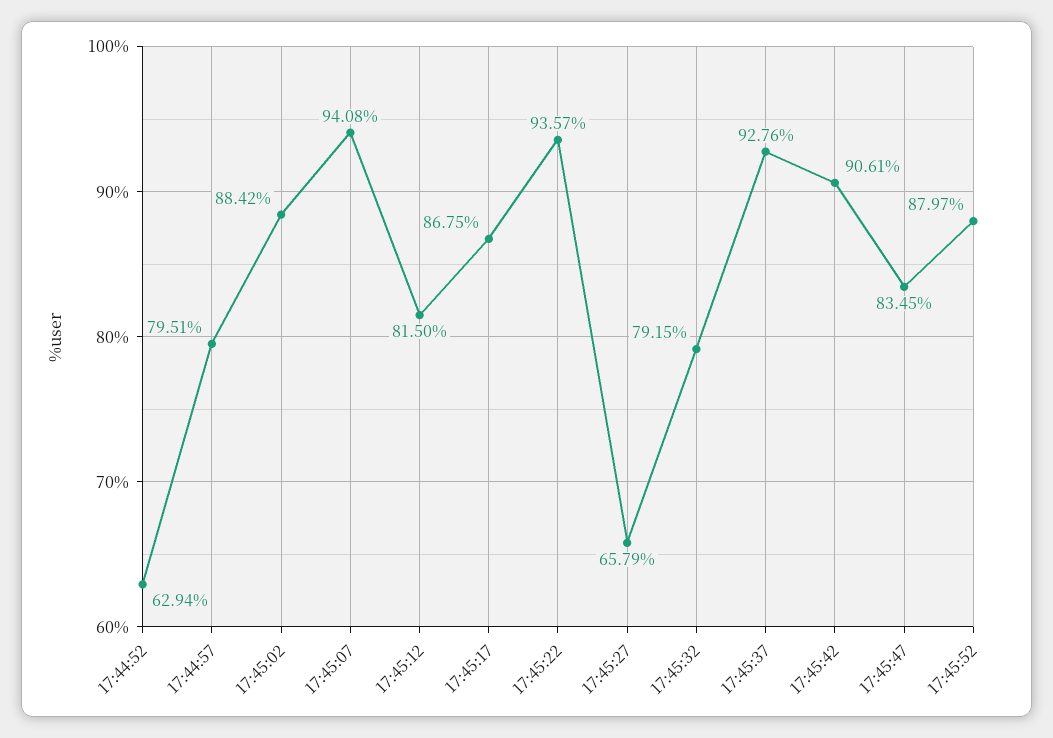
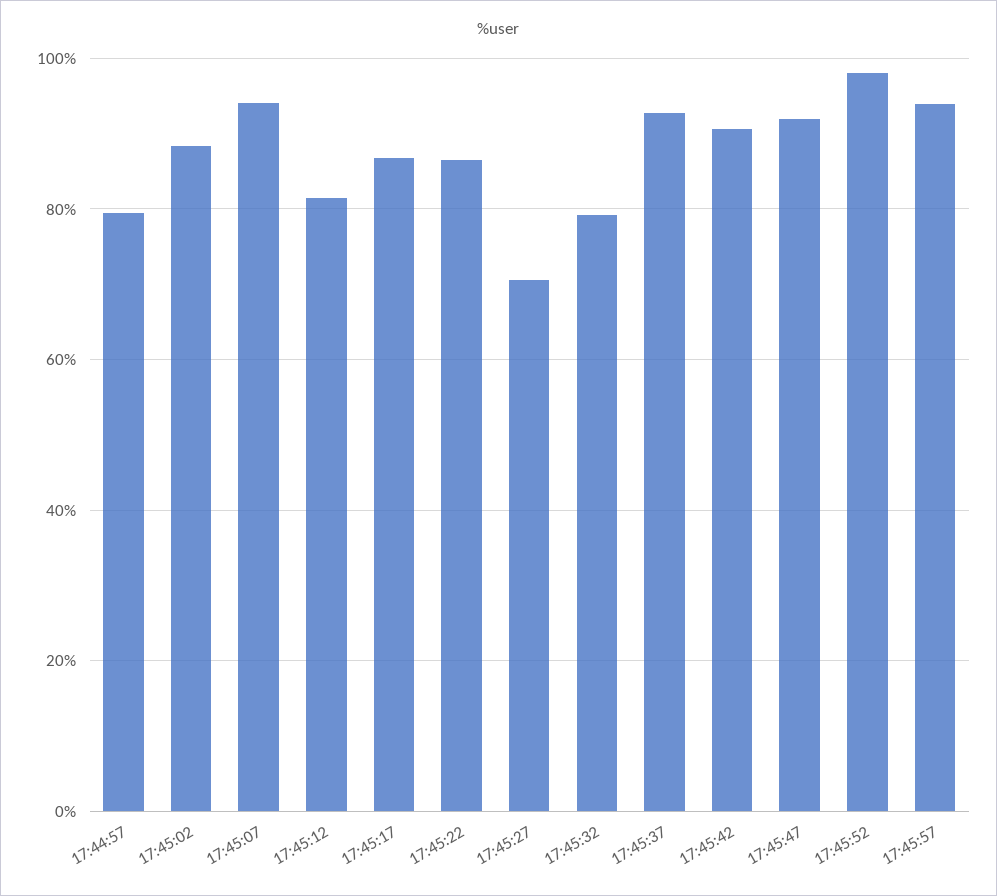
17:44:52: 62.94 -> none
17:45:22: 93.57 -> 86
17:45:27: 65.79 -> 70
17:45:47: 83.45 -> 92
17:45:52: 87.97 -> 98
17:45:57: none -> 94

